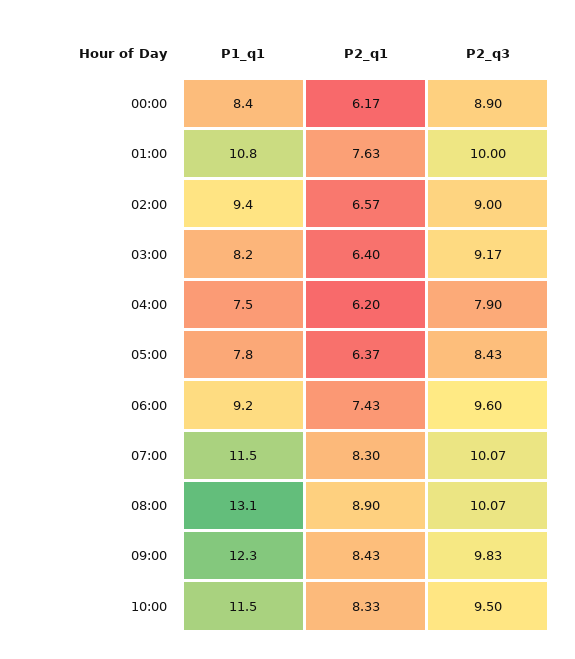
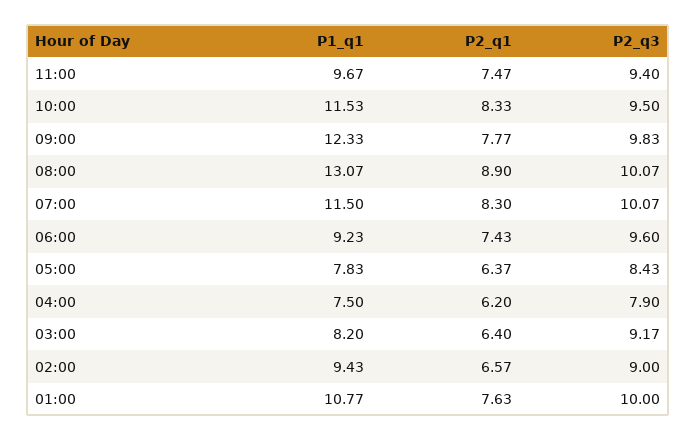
P1_q1, 00:00: 8.4 -> none
P2_q1, 00:00: 6.17 -> none
P2_q3, 00:00: 8.9 -> none
P2_q1, 09:00: 8.43 -> 7.77
P1_q1, 11:00: none -> 9.67
P2_q1, 11:00: none -> 7.47
P2_q3, 11:00: none -> 9.4

